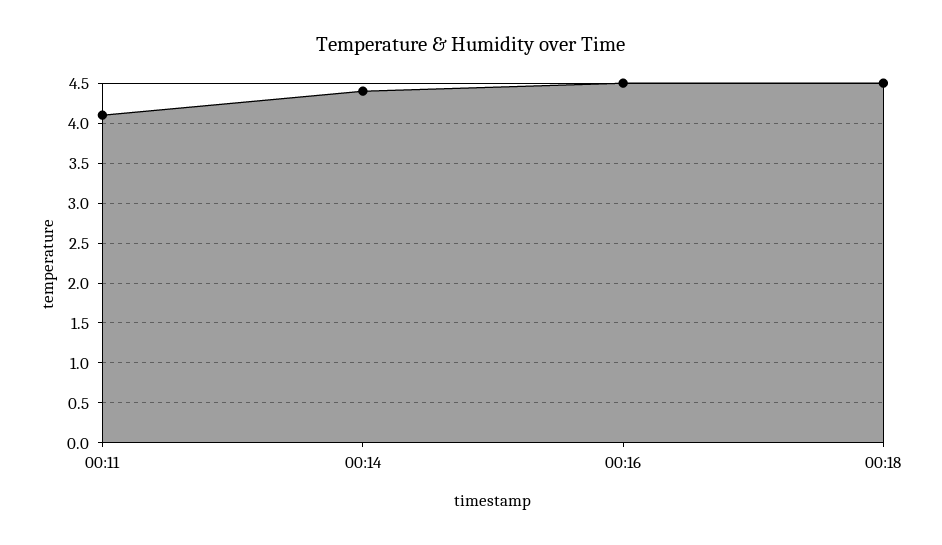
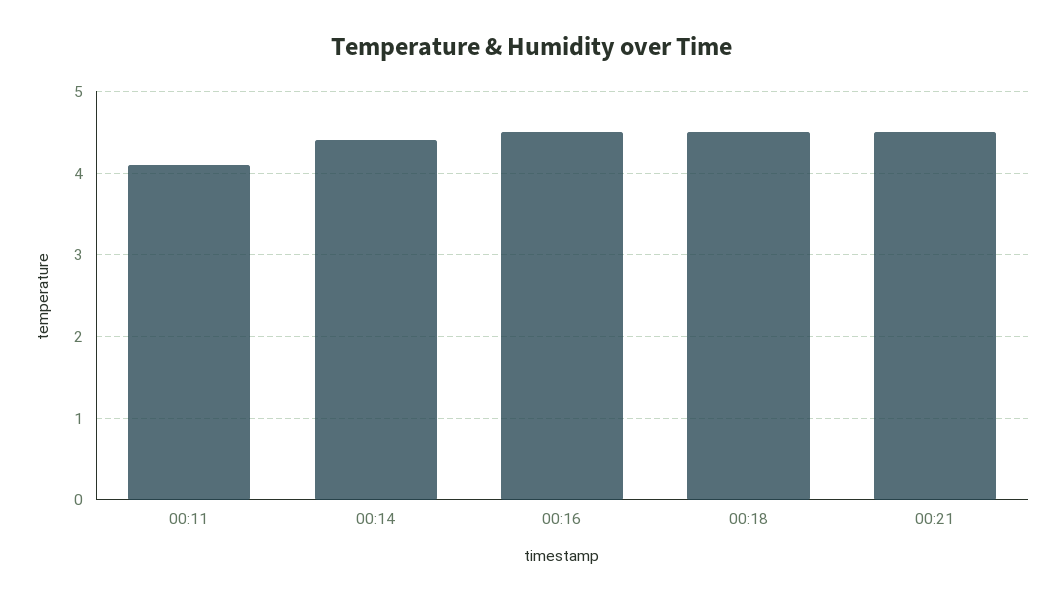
00:21: none -> 4.5

